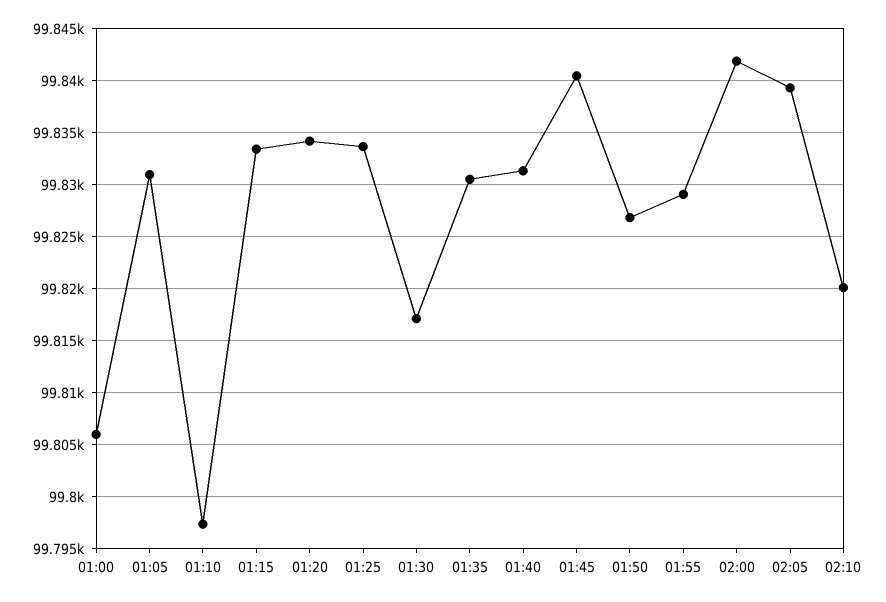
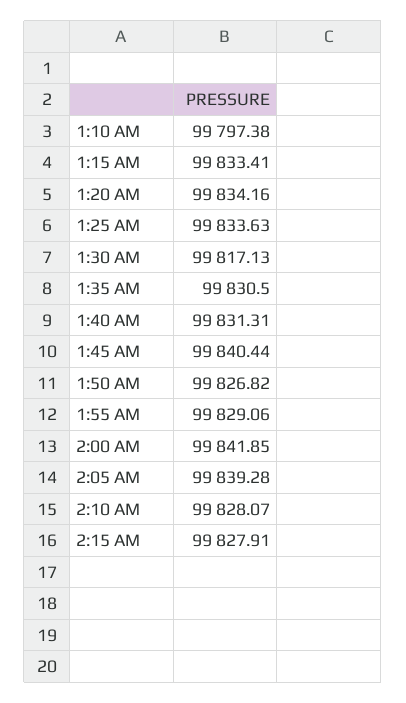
01:00: 99806 -> none
01:05: 99831 -> none
02:10: 99820 -> 99828.07
2:15 AM: none -> 99827.91

